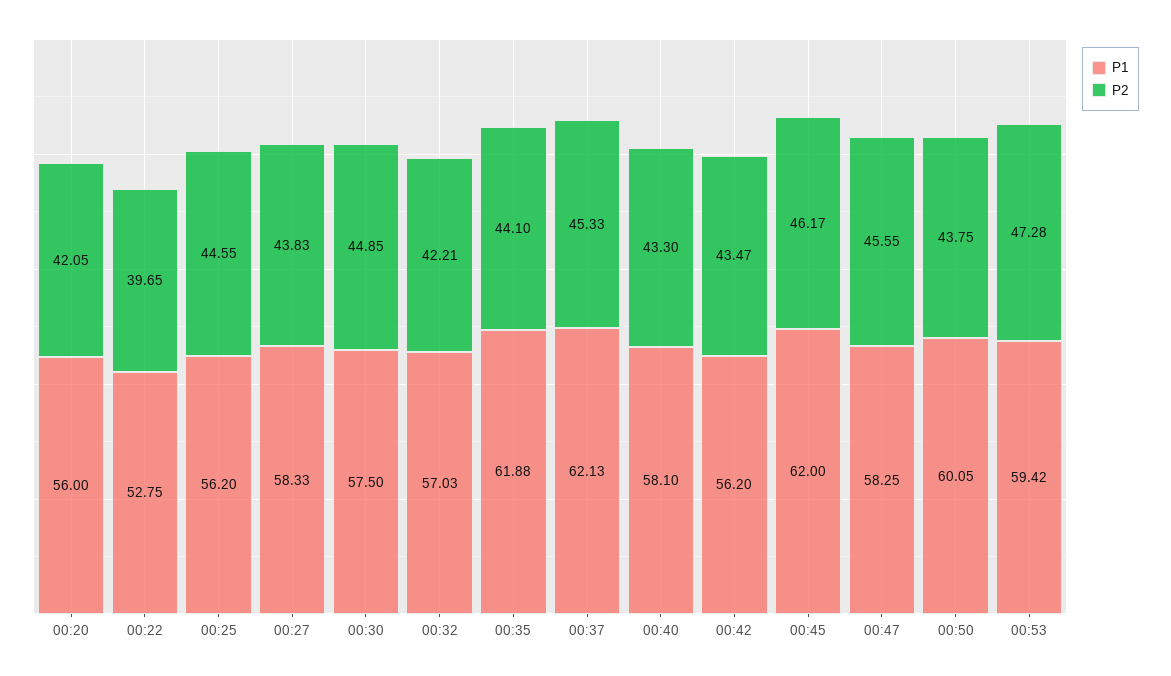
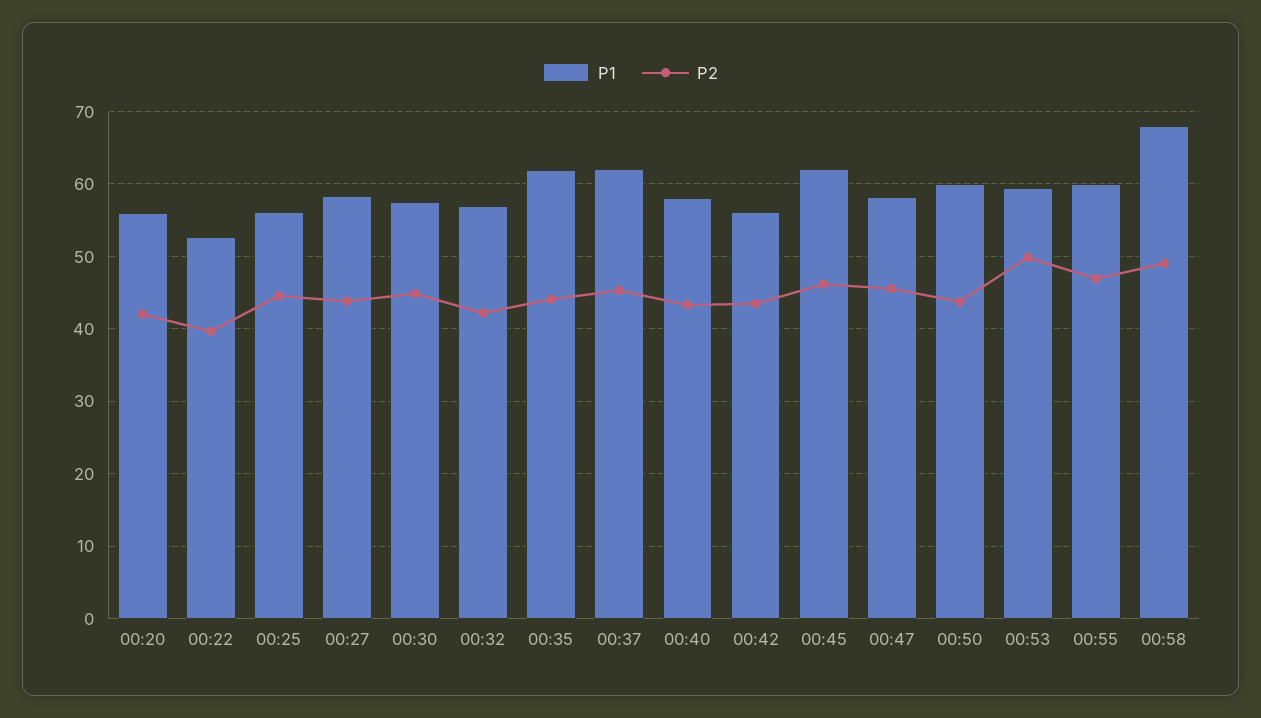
P2, 00:53: 47.28 -> 50
P1, 00:55: none -> 60
P2, 00:55: none -> 47
P1, 00:58: none -> 68
P2, 00:58: none -> 49

